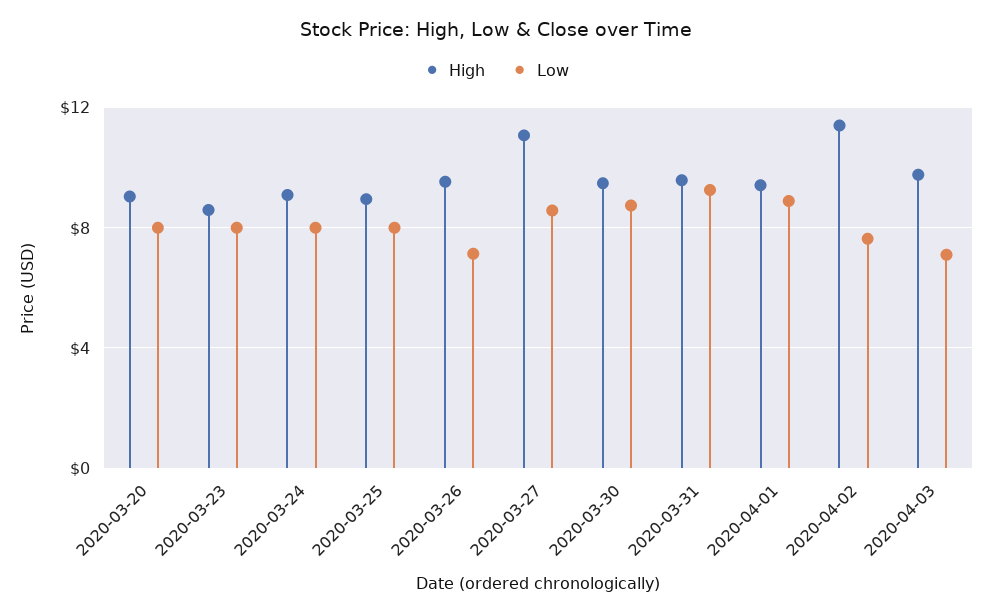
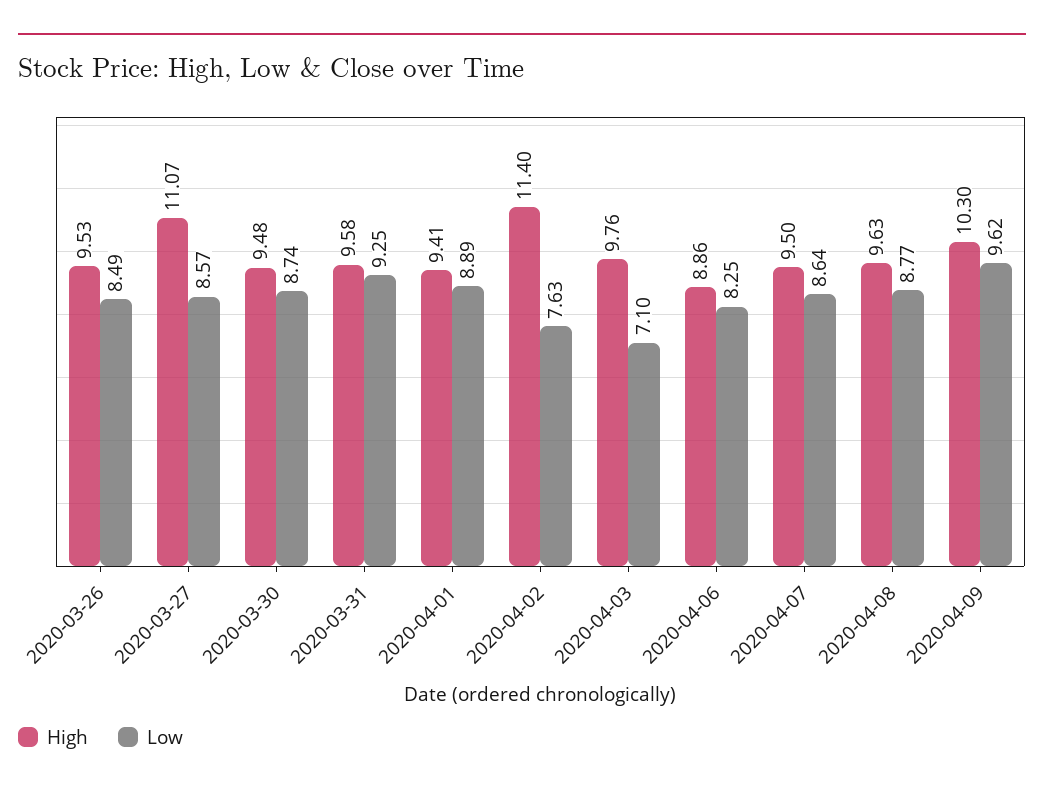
High, 2020-03-20: 9 -> none
Low, 2020-03-20: 8 -> none
High, 2020-03-23: 8.5 -> none
Low, 2020-03-23: 8 -> none
High, 2020-03-24: 9 -> none
Low, 2020-03-24: 8 -> none
High, 2020-03-25: 9 -> none
Low, 2020-03-25: 8 -> none
Low, 2020-03-26: 7 -> 8.49
High, 2020-04-06: none -> 8.86
Low, 2020-04-06: none -> 8.25
High, 2020-04-07: none -> 9.5
Low, 2020-04-07: none -> 8.64
High, 2020-04-08: none -> 9.63
Low, 2020-04-08: none -> 8.77
High, 2020-04-09: none -> 10.3
Low, 2020-04-09: none -> 9.62

